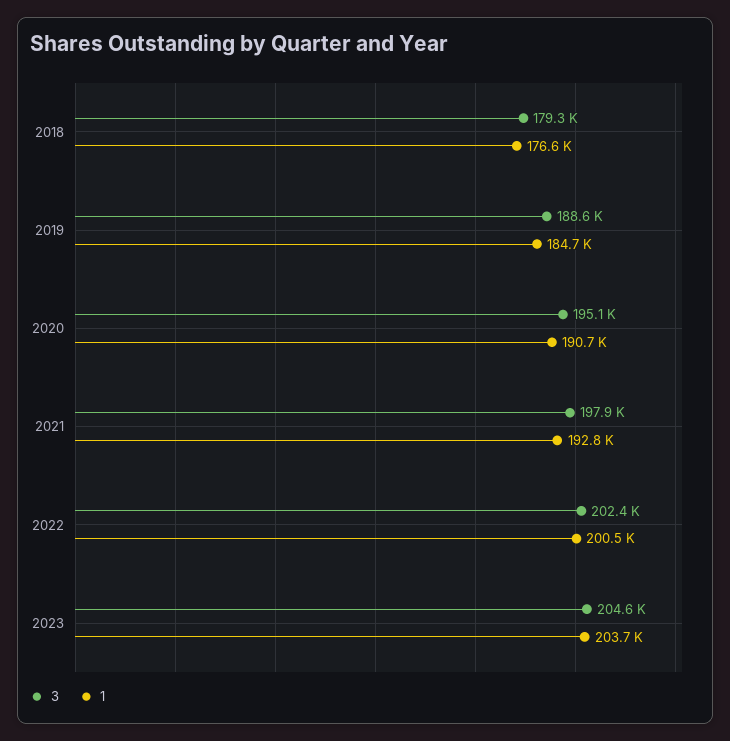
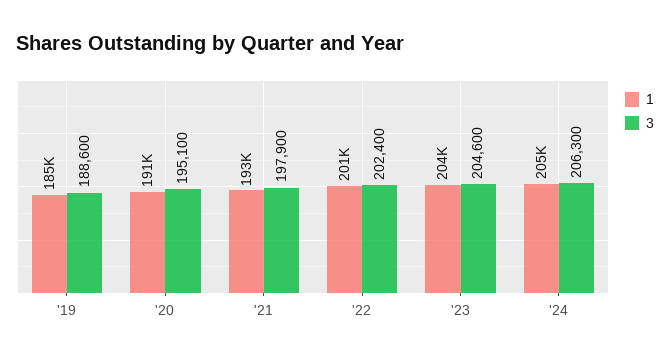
3, 2018: 179300 -> none
1, 2018: 176600 -> none
1, '24: none -> 205000
3, '24: none -> 206300

